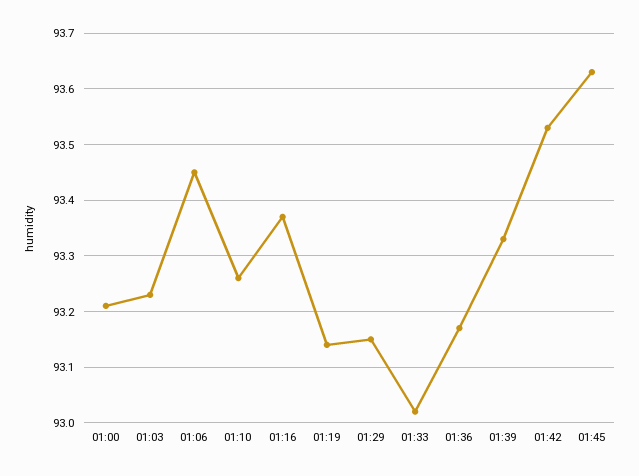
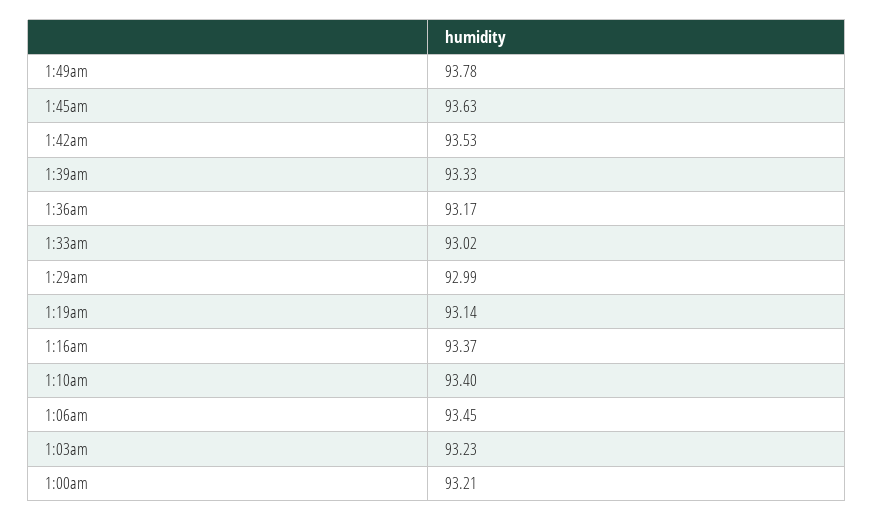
01:10: 93.25 -> 93.4
01:29: 93.15 -> 92.99
1:49am: none -> 93.78

